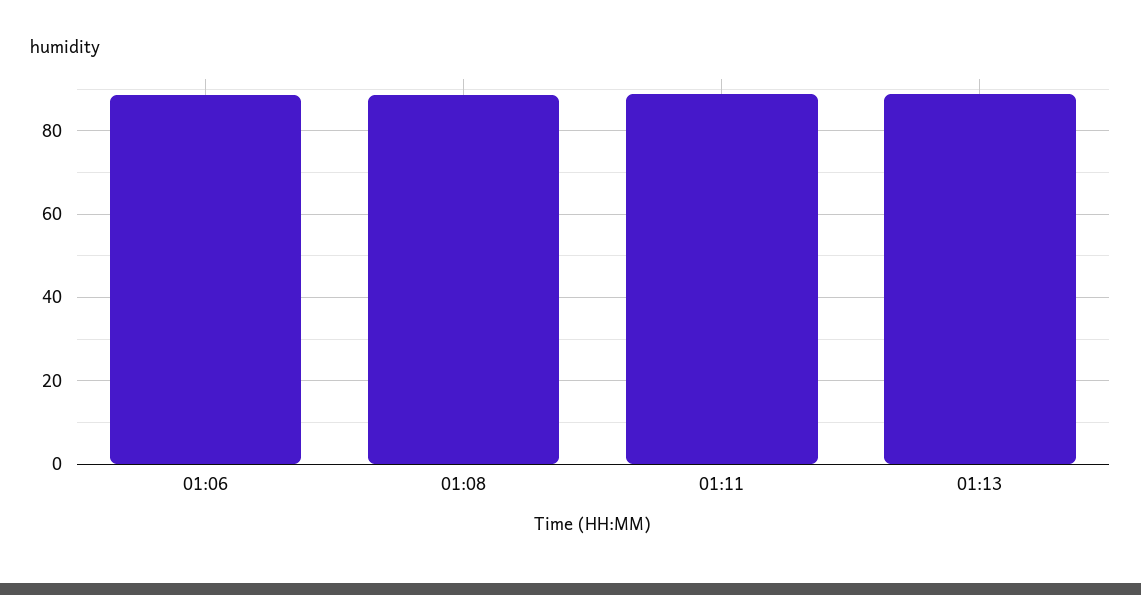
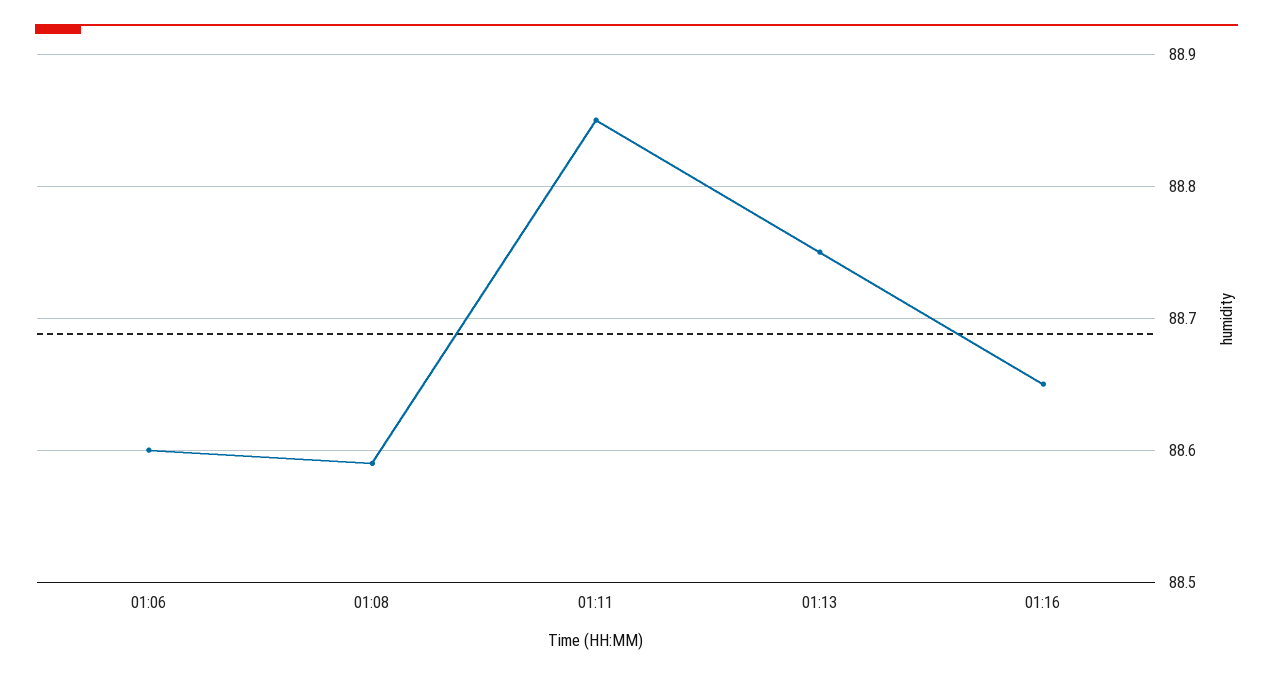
01:16: none -> 88.65

